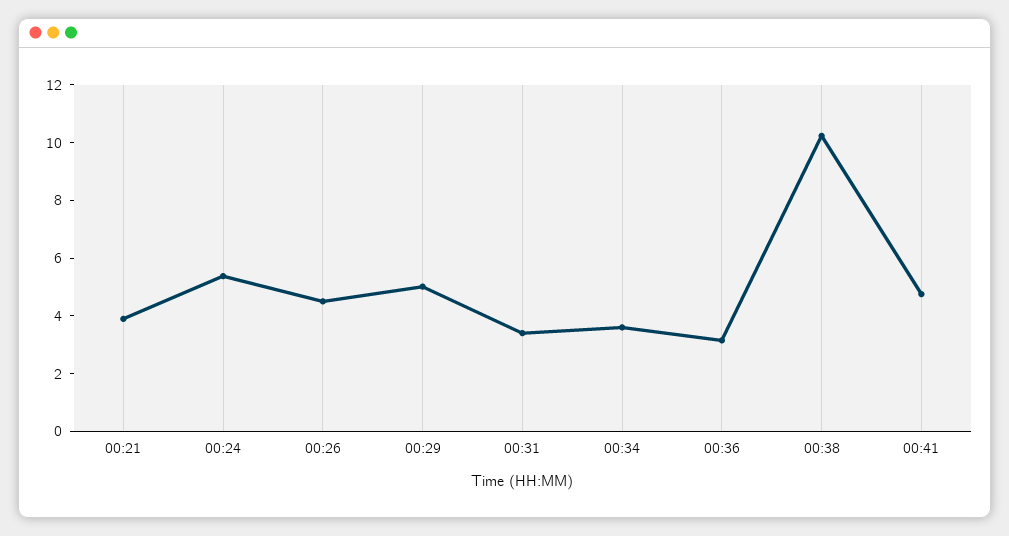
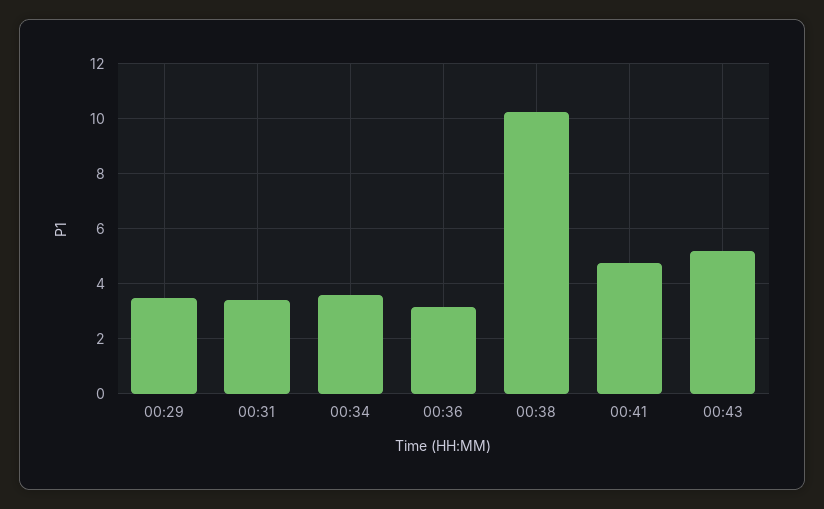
00:21: 4 -> none
00:24: 5.5 -> none
00:26: 4.5 -> none
00:29: 5 -> 3.5
00:43: none -> 5.25

